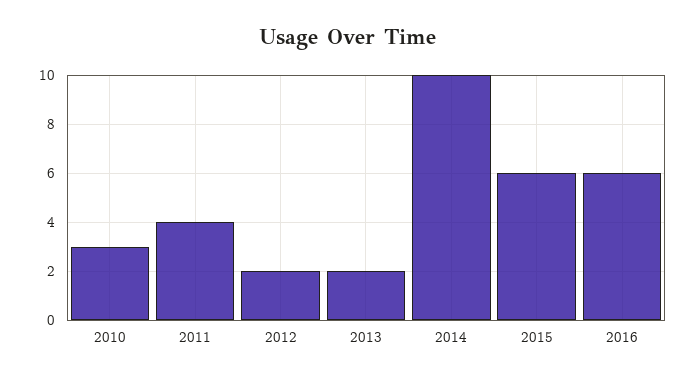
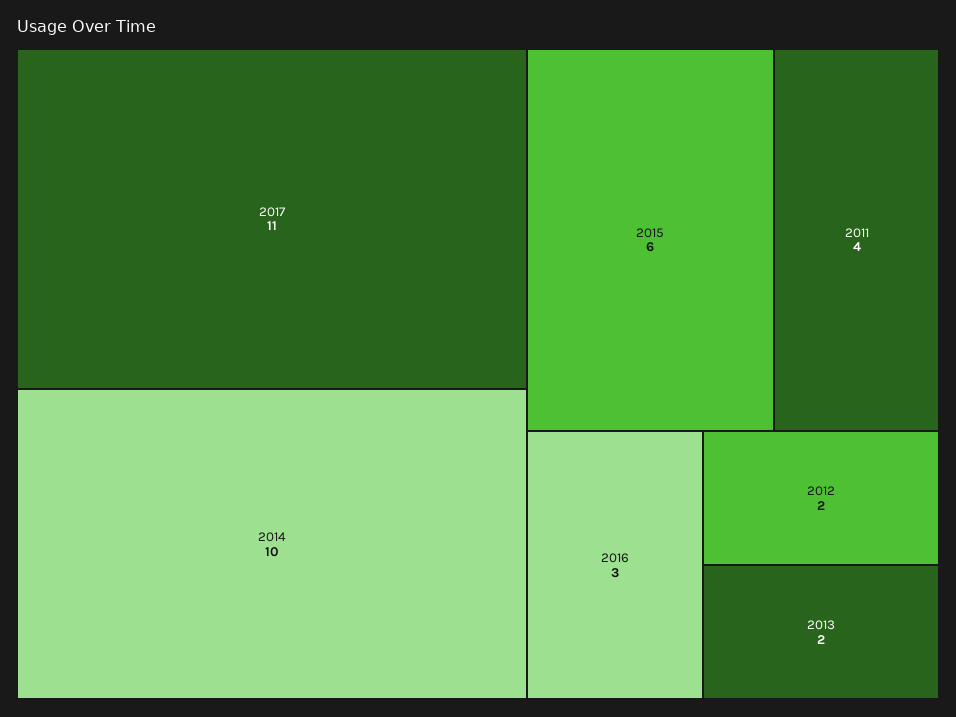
2010: 3 -> none
2016: 6 -> 3
2017: none -> 11

